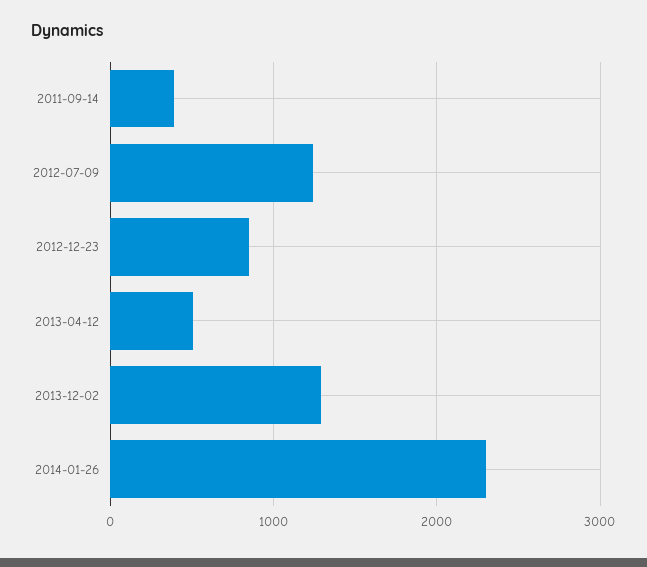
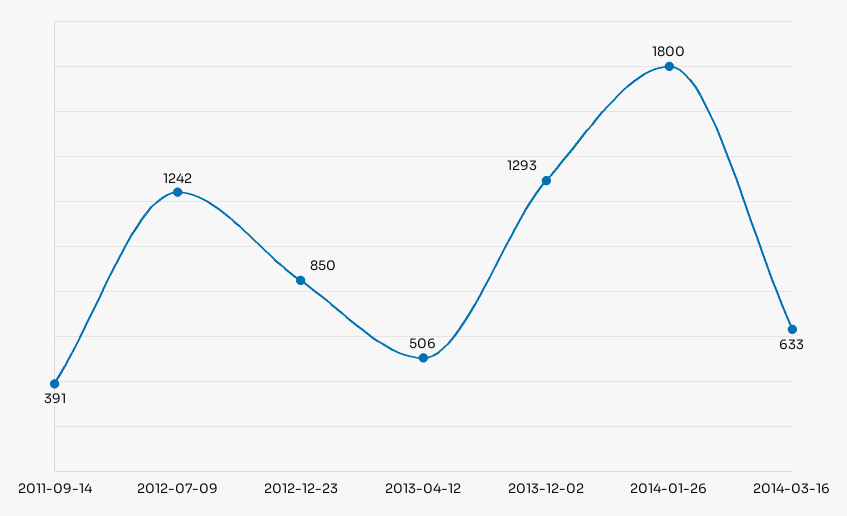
2014-01-26: 2300 -> 1800
2014-03-16: none -> 633

